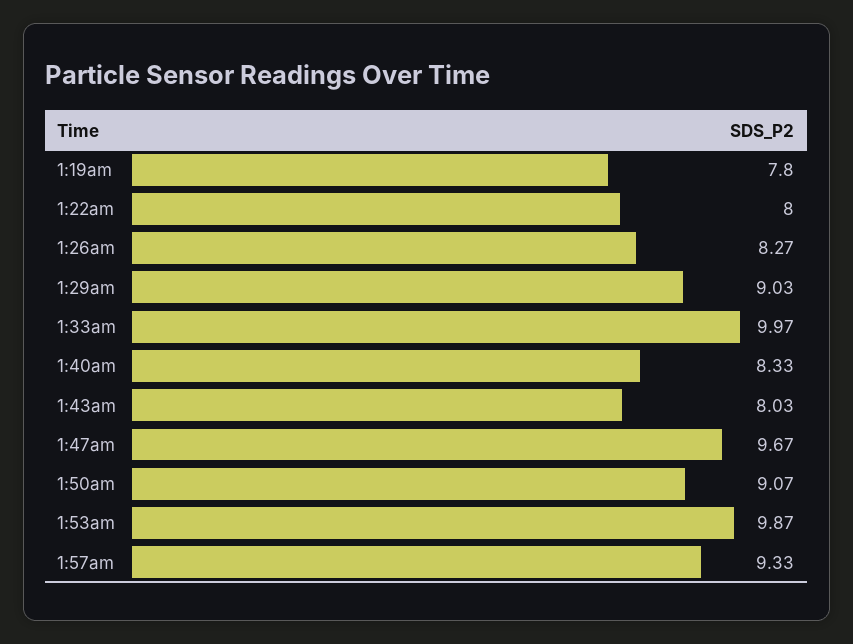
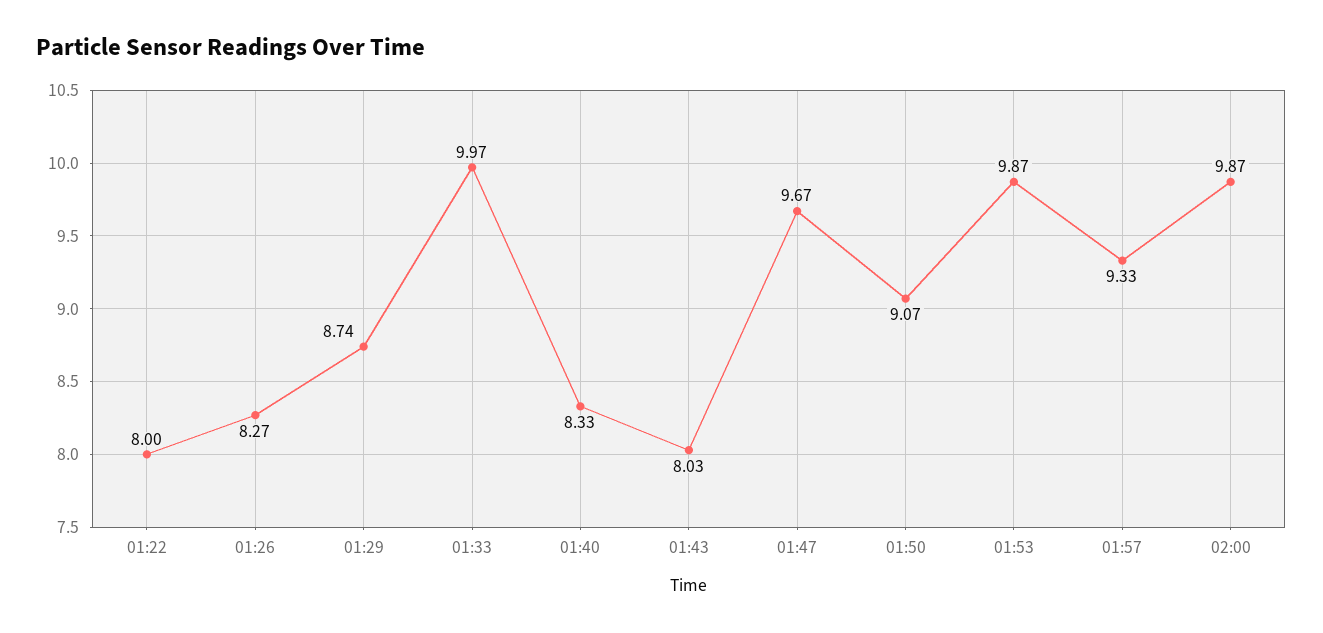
1:19am: 7.8 -> none
1:29am: 9.03 -> 8.74
02:00: none -> 9.87

